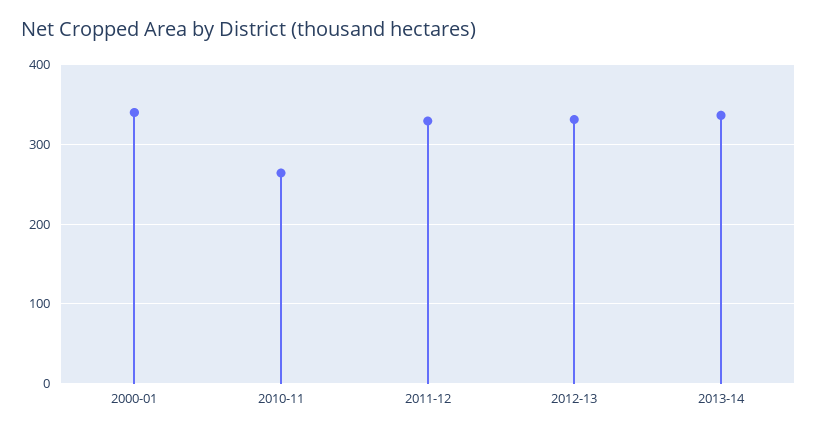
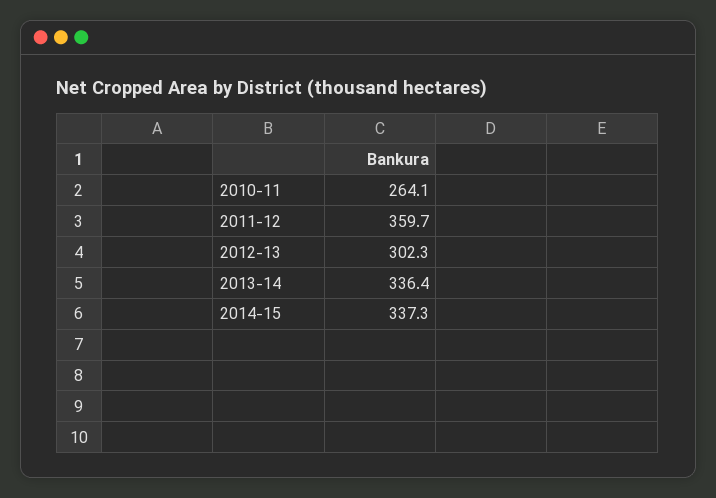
2000-01: 340 -> none
2011-12: 330 -> 359.7
2012-13: 330 -> 302.3
2014-15: none -> 337.3

